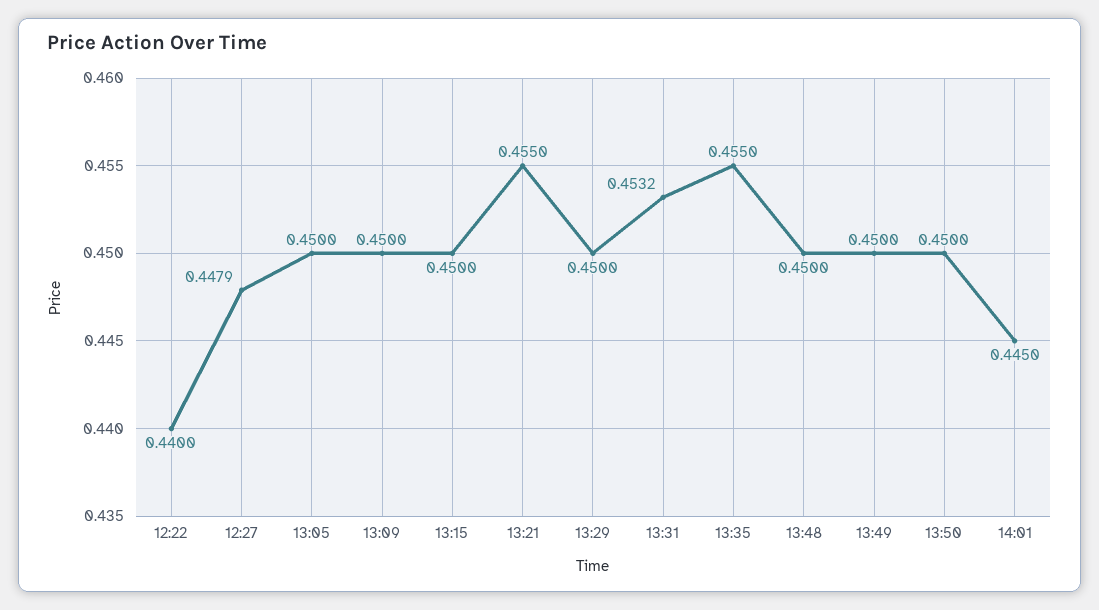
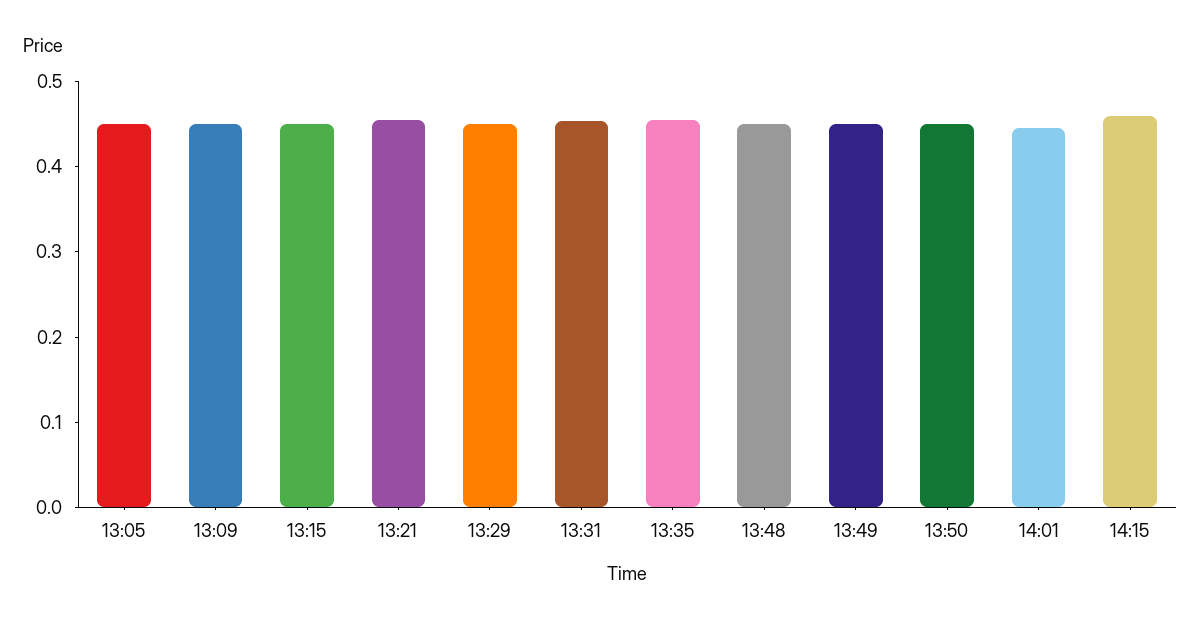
12:22: 0.44 -> none
12:27: 0.4479 -> none
14:15: none -> 0.46

